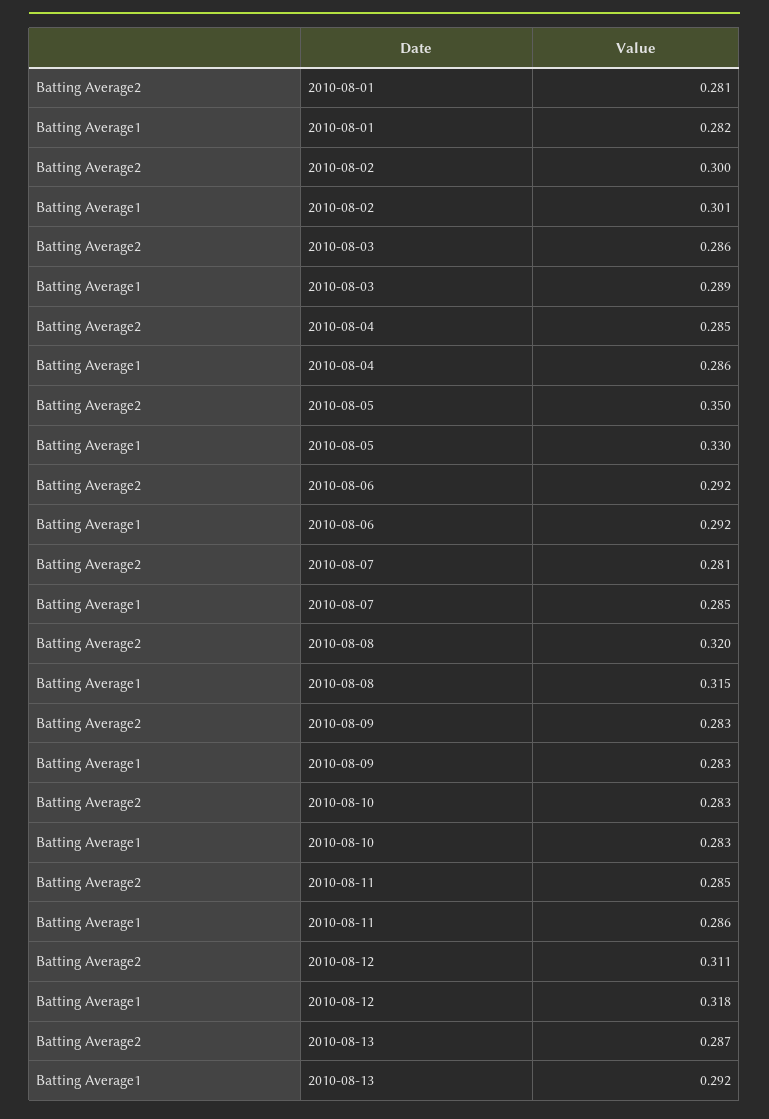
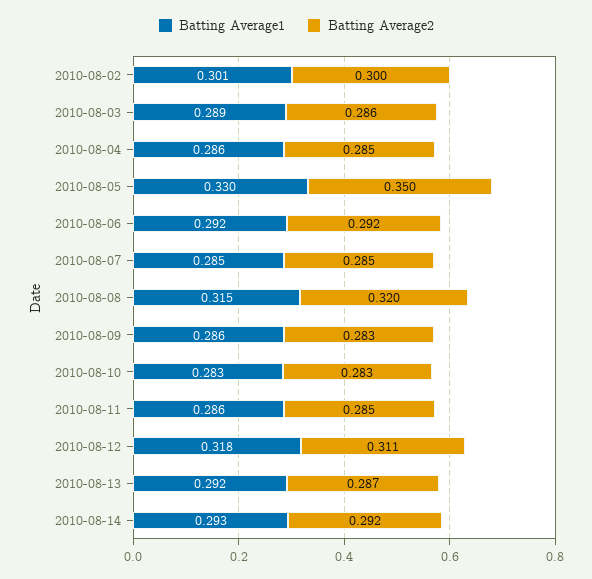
Batting Average2, 2010-08-01: 0.281 -> none
Batting Average1, 2010-08-01: 0.282 -> none
Batting Average2, 2010-08-07: 0.281 -> 0.285
Batting Average1, 2010-08-09: 0.283 -> 0.286
Batting Average1, 2010-08-14: none -> 0.293
Batting Average2, 2010-08-14: none -> 0.292

